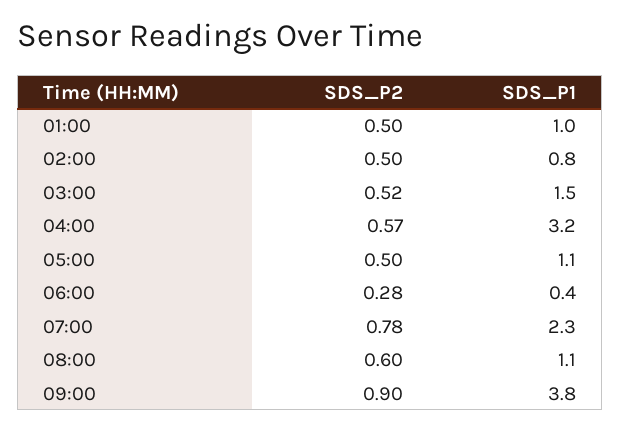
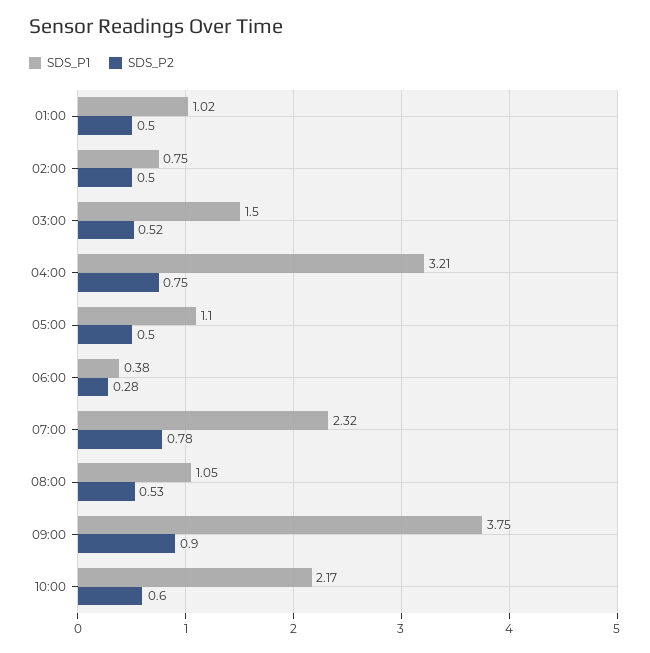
SDS_P2, 04:00: 0.57 -> 0.75
SDS_P2, 08:00: 0.6 -> 0.53
SDS_P1, 10:00: none -> 2.17
SDS_P2, 10:00: none -> 0.6

